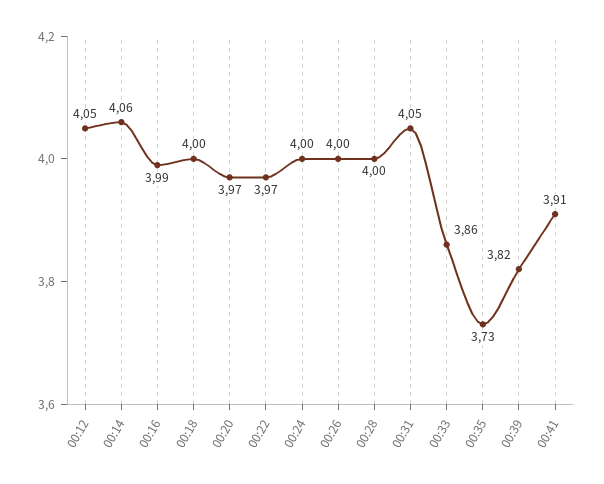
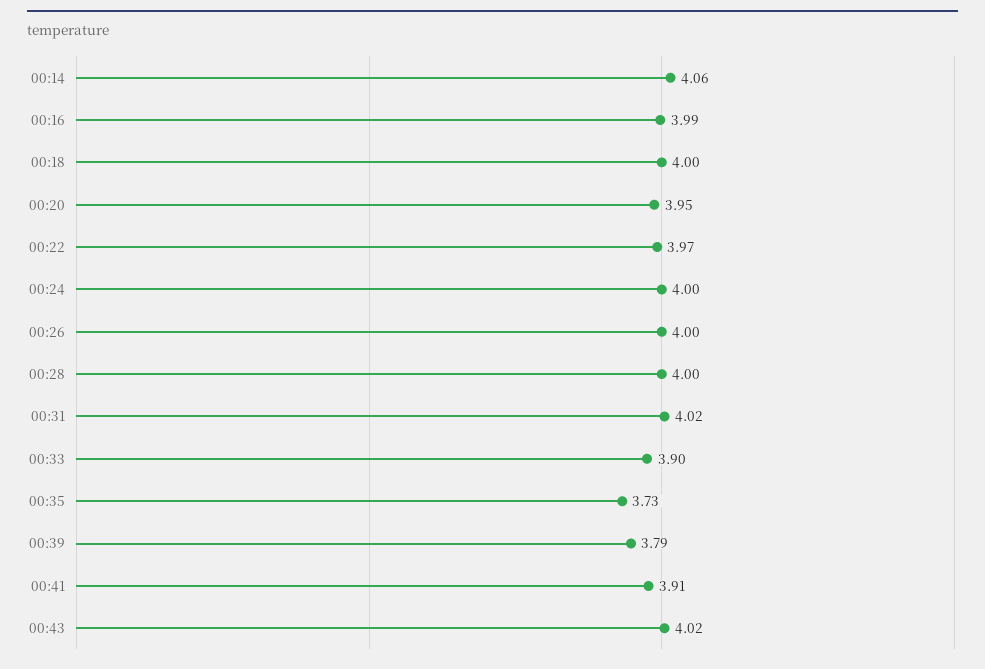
00:12: 4.05 -> none
00:20: 3.97 -> 3.95
00:31: 4.05 -> 4.02
00:33: 3.86 -> 3.9
00:39: 3.82 -> 3.79
00:43: none -> 4.02

